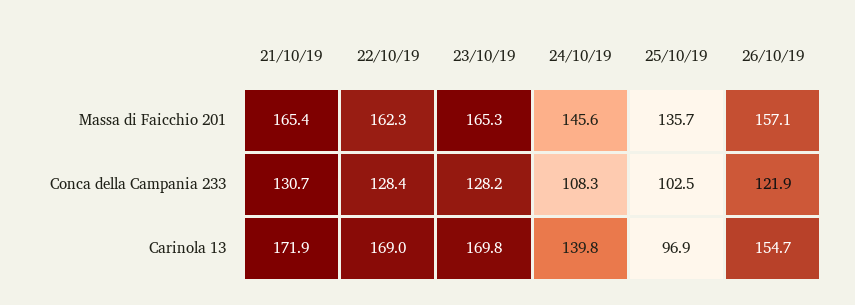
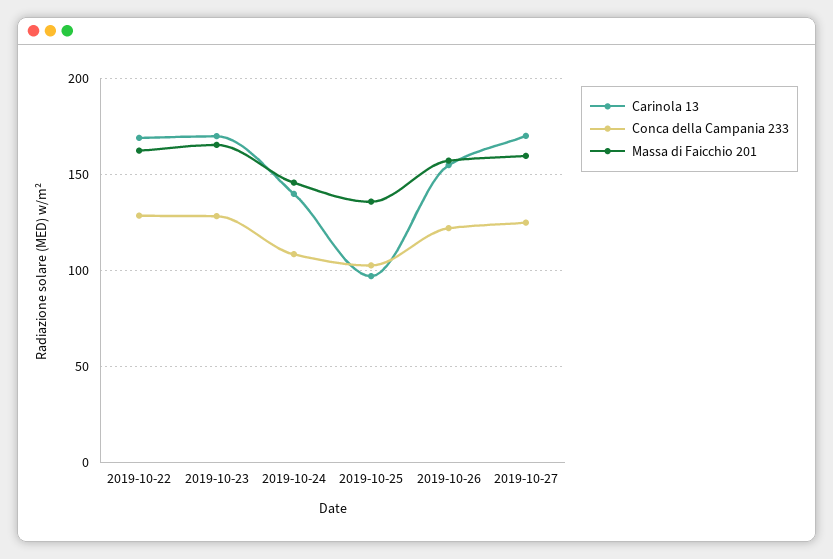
Massa di Faicchio 201, 21/10/19: 165.4 -> none
Conca della Campania 233, 21/10/19: 130.7 -> none
Carinola 13, 21/10/19: 171.9 -> none
Carinola 13, 2019-10-27: none -> 170
Conca della Campania 233, 2019-10-27: none -> 125
Massa di Faicchio 201, 2019-10-27: none -> 160

